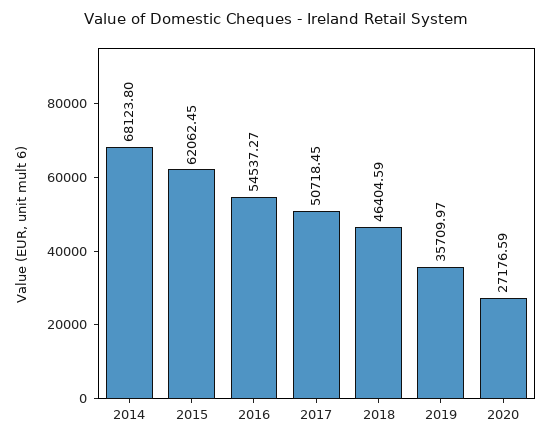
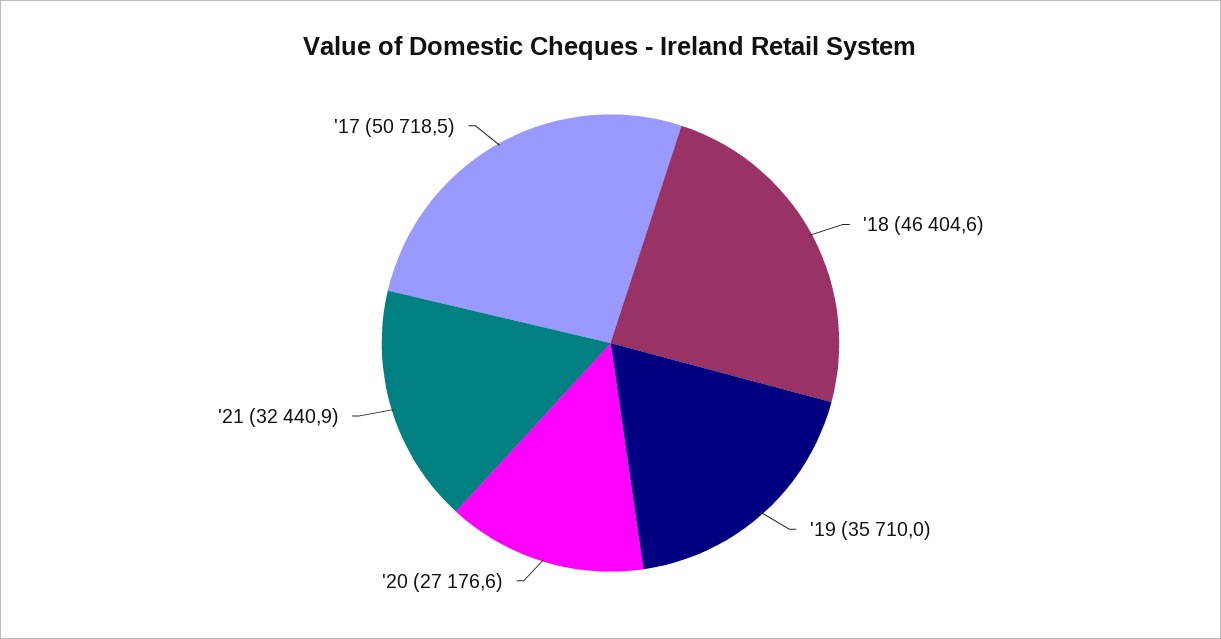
2014: 68123.8 -> none
2015: 62062.45 -> none
2016: 54537.27 -> none
'21: none -> 32440.9

